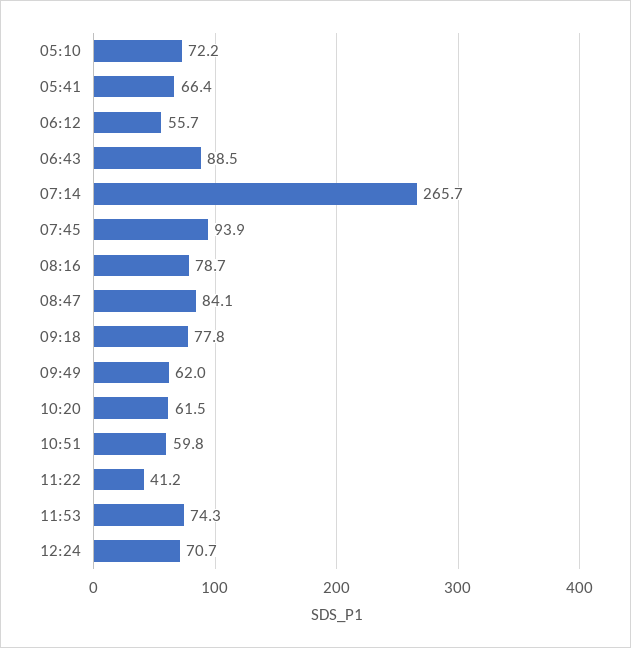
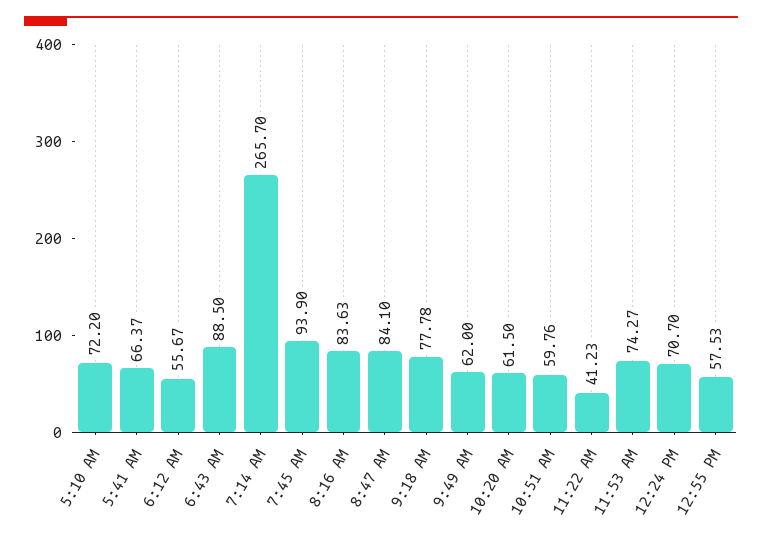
08:16: 78.7 -> 83.63
12:55 PM: none -> 57.53

